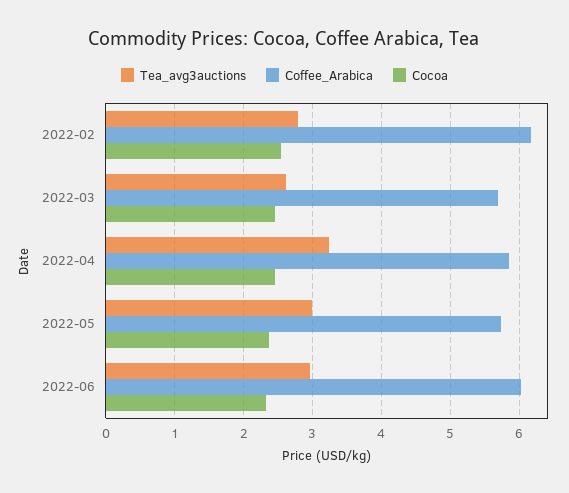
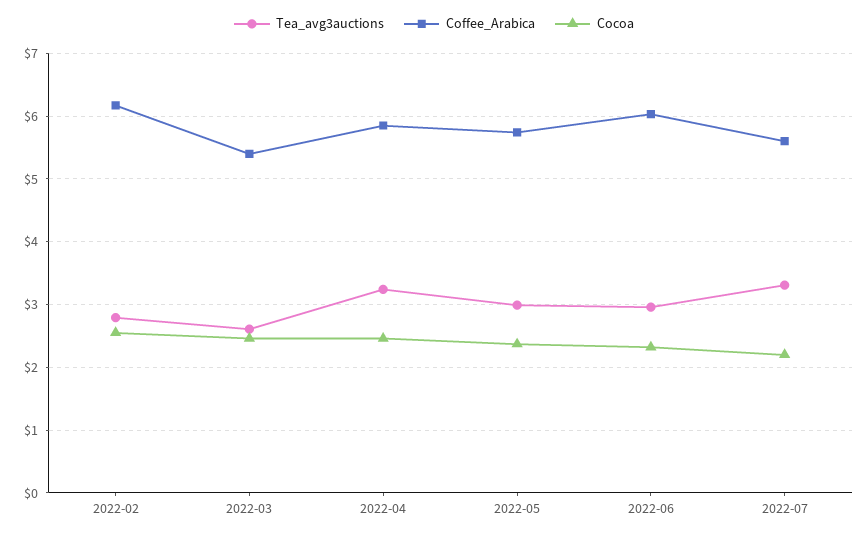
Coffee_Arabica, 2022-03: 5.7 -> 5.4
Tea_avg3auctions, 2022-07: none -> 3.3
Coffee_Arabica, 2022-07: none -> 5.6
Cocoa, 2022-07: none -> 2.2

